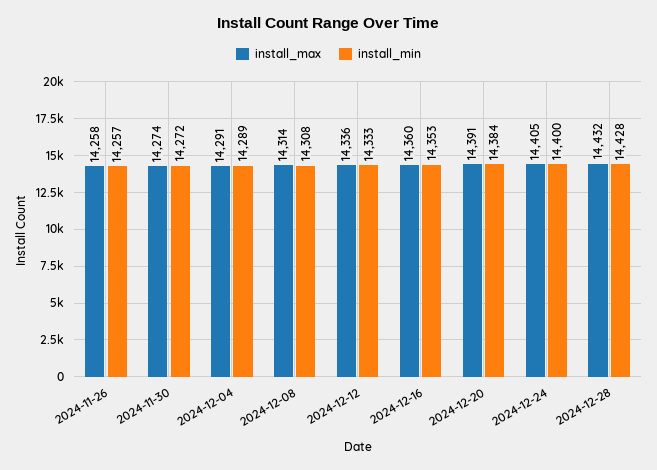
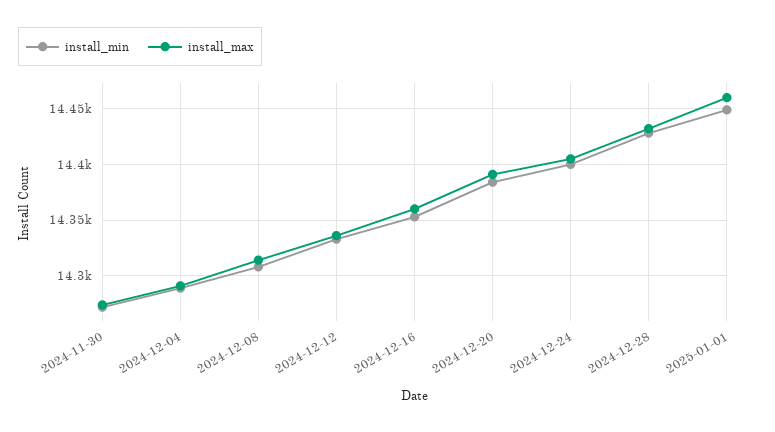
install_max, 2024-11-26: 14258 -> none
install_min, 2024-11-26: 14257 -> none
install_min, 2025-01-01: none -> 14450
install_max, 2025-01-01: none -> 14460

